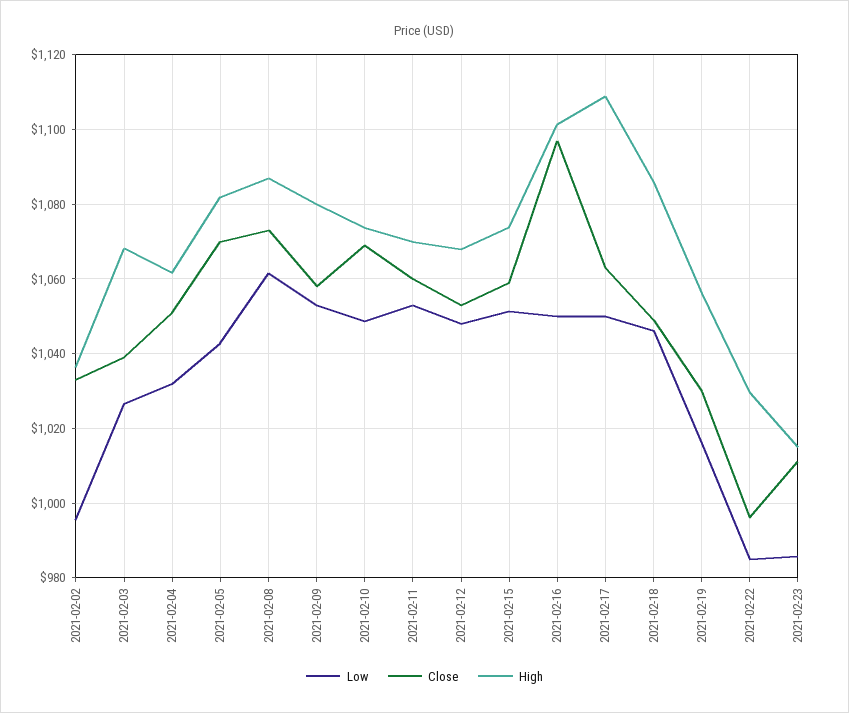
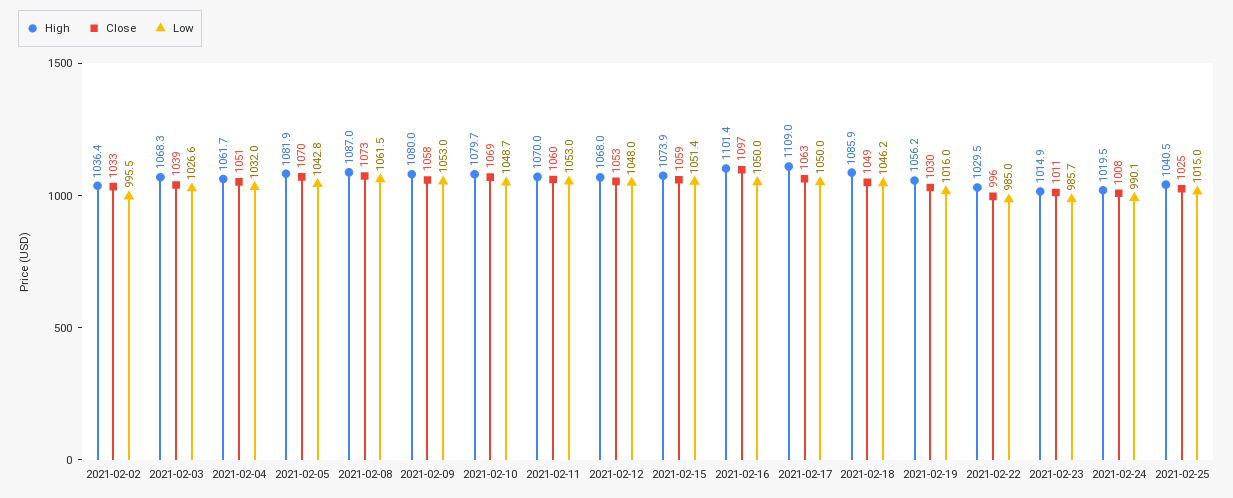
High, 2021-02-10: 1074 -> 1079.7
High, 2021-02-24: none -> 1019.5
Close, 2021-02-24: none -> 1008
Low, 2021-02-24: none -> 990.1
High, 2021-02-25: none -> 1040.5
Close, 2021-02-25: none -> 1025
Low, 2021-02-25: none -> 1015

